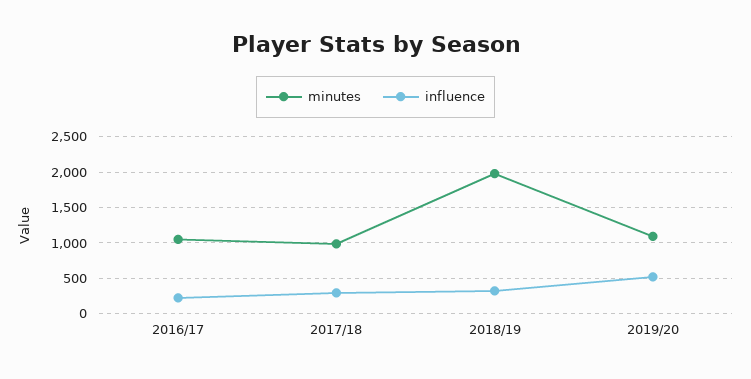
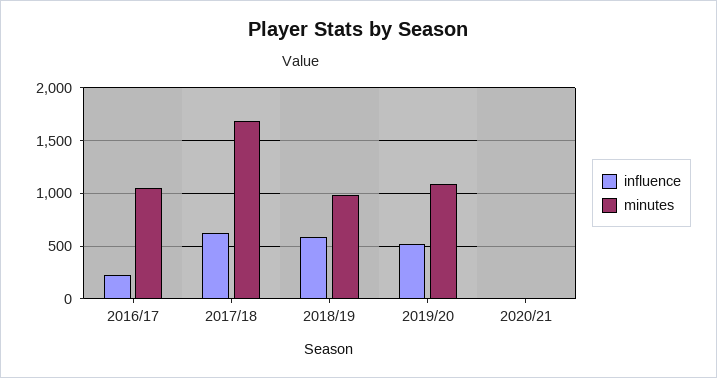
minutes, 2017/18: 1000 -> 1700
influence, 2017/18: 300 -> 600
minutes, 2018/19: 2000 -> 1000
influence, 2018/19: 300 -> 600
influence, 2020/21: none -> 0
minutes, 2020/21: none -> 0

